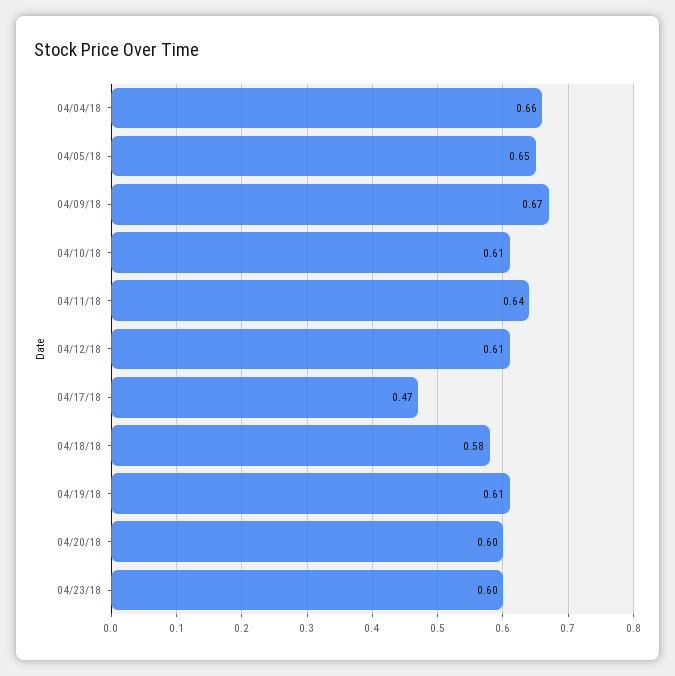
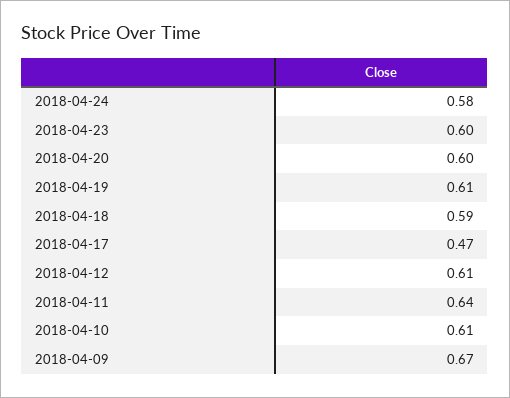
04/04/18: 0.66 -> none
04/05/18: 0.65 -> none
04/18/18: 0.58 -> 0.59
2018-04-24: none -> 0.58

